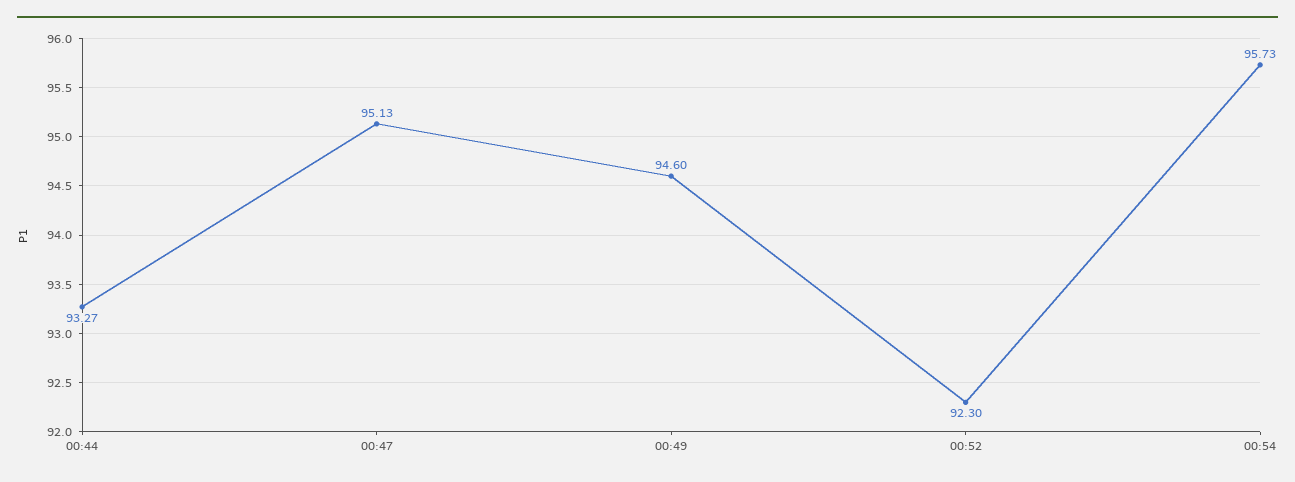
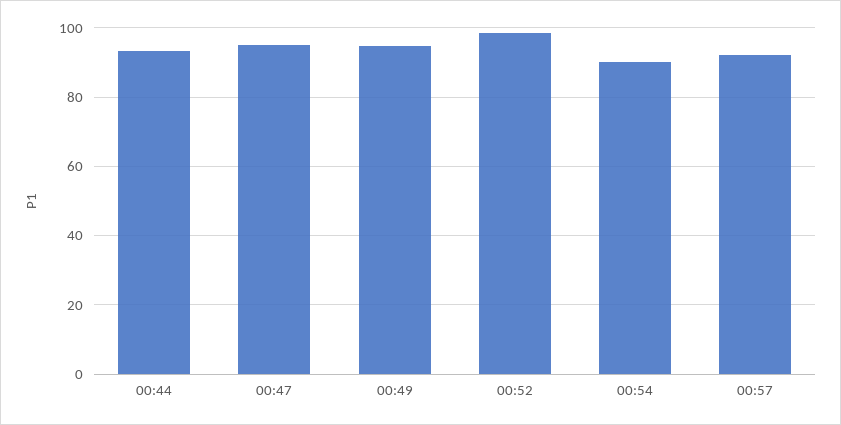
00:52: 92.3 -> 98
00:54: 95.73 -> 90
00:57: none -> 92

